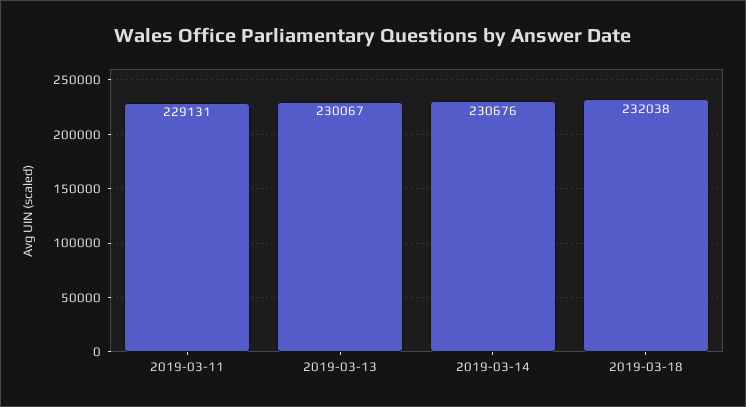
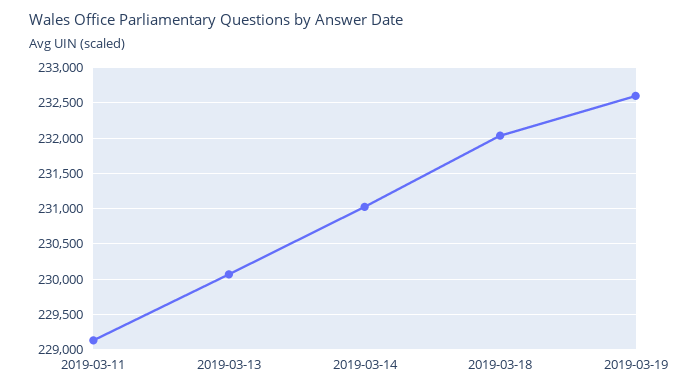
2019-03-14: 230676 -> 231000
2019-03-19: none -> 232600

